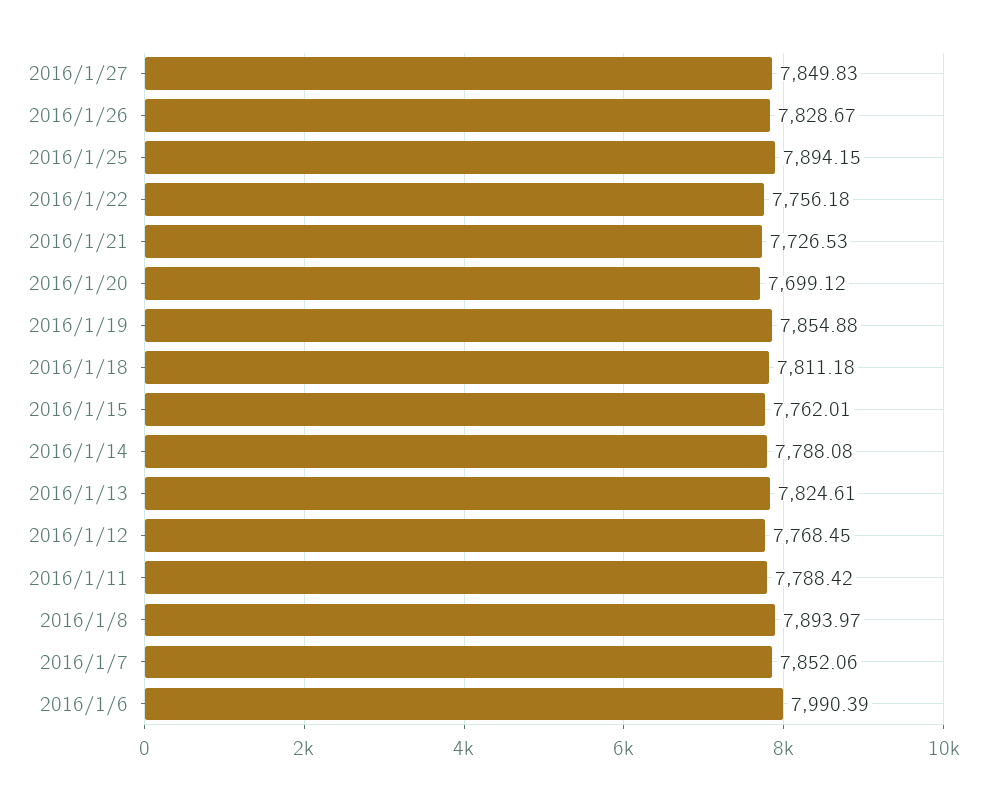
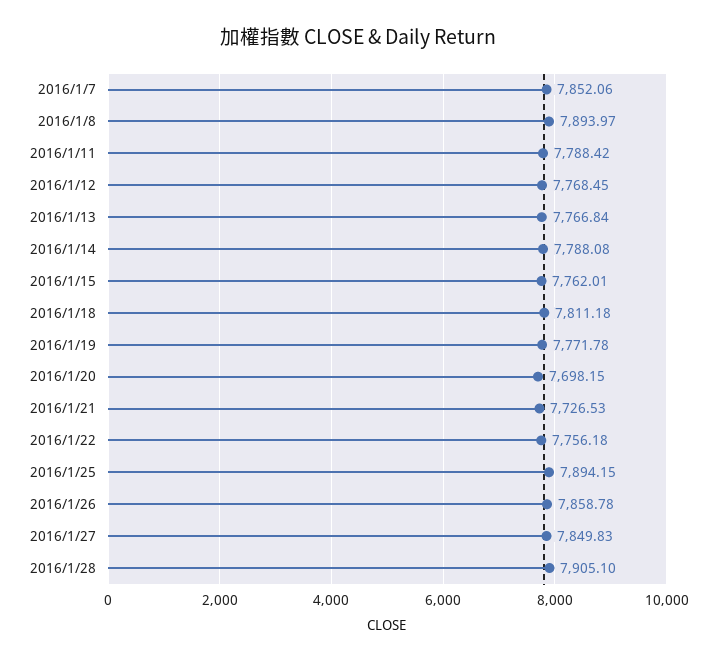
2016/1/26: 7828.67 -> 7858.78
2016/1/20: 7699.12 -> 7698.15
2016/1/19: 7854.88 -> 7771.78
2016/1/13: 7824.61 -> 7766.84
2016/1/6: 7990.39 -> none
2016/1/28: none -> 7905.1

